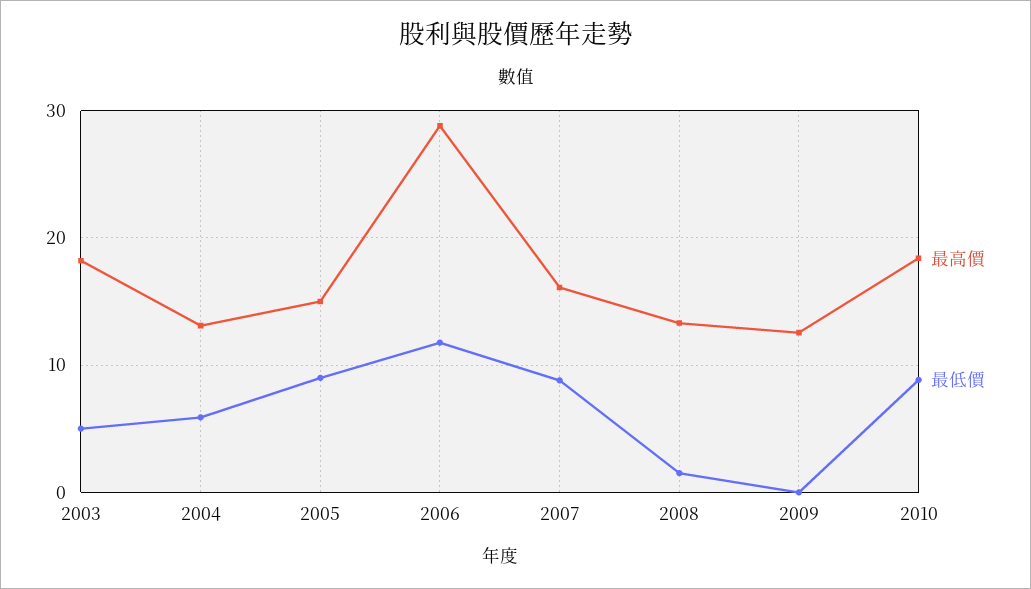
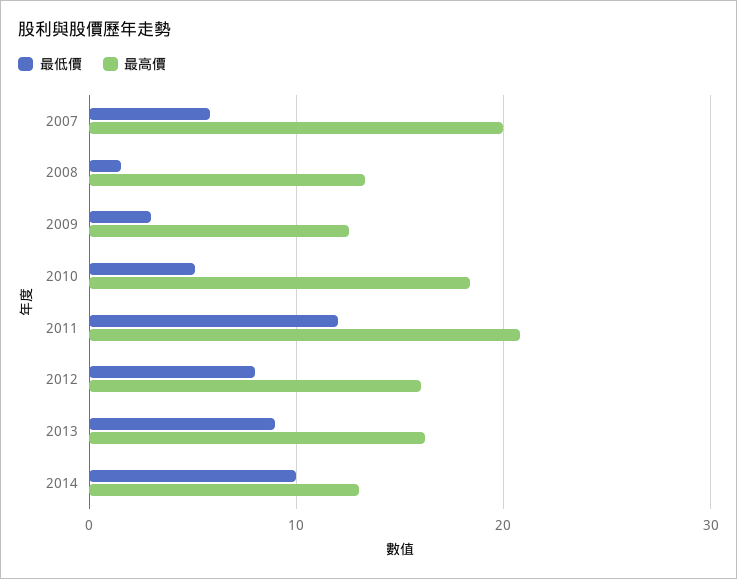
最高價, 2003: 18 -> none
最低價, 2003: 5 -> none
最高價, 2004: 13 -> none
最低價, 2004: 6 -> none
最高價, 2005: 15 -> none
最低價, 2005: 9 -> none
最高價, 2006: 29 -> none
最低價, 2006: 12 -> none
最高價, 2007: 16 -> 20
最低價, 2007: 9 -> 6
最低價, 2009: 0 -> 3
最低價, 2010: 9 -> 5
最低價, 2011: none -> 12
最高價, 2011: none -> 21
最低價, 2012: none -> 8
最高價, 2012: none -> 16
最低價, 2013: none -> 9
最高價, 2013: none -> 16
最低價, 2014: none -> 10
最高價, 2014: none -> 13

